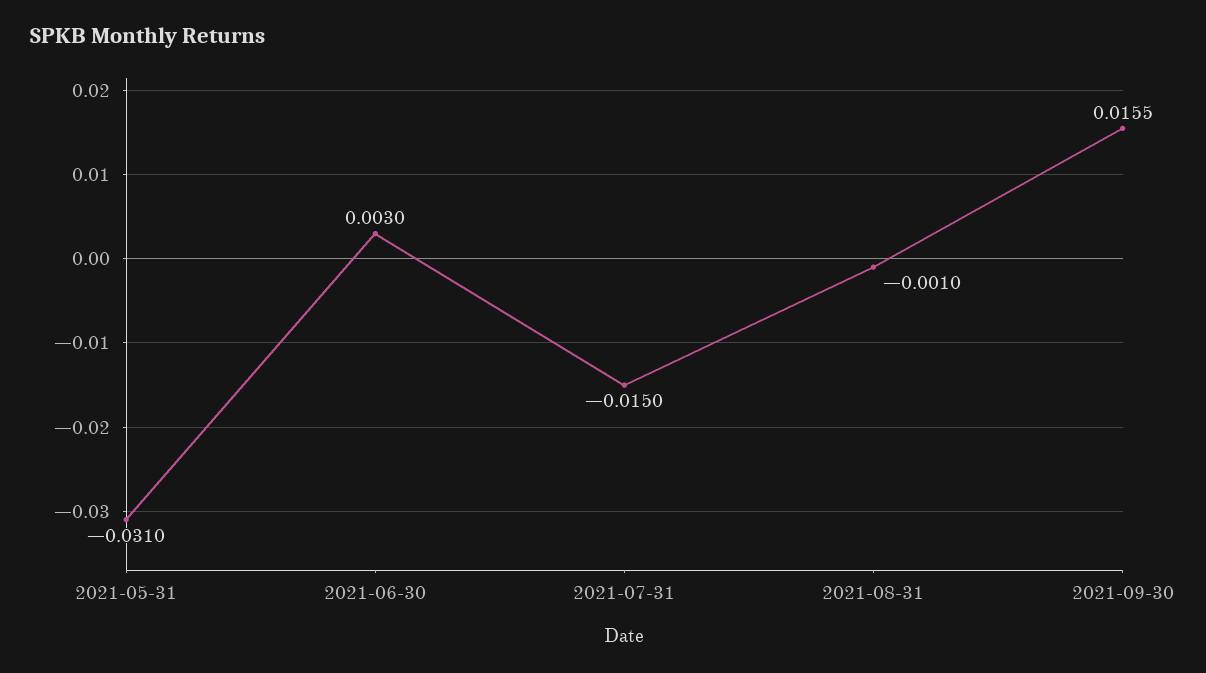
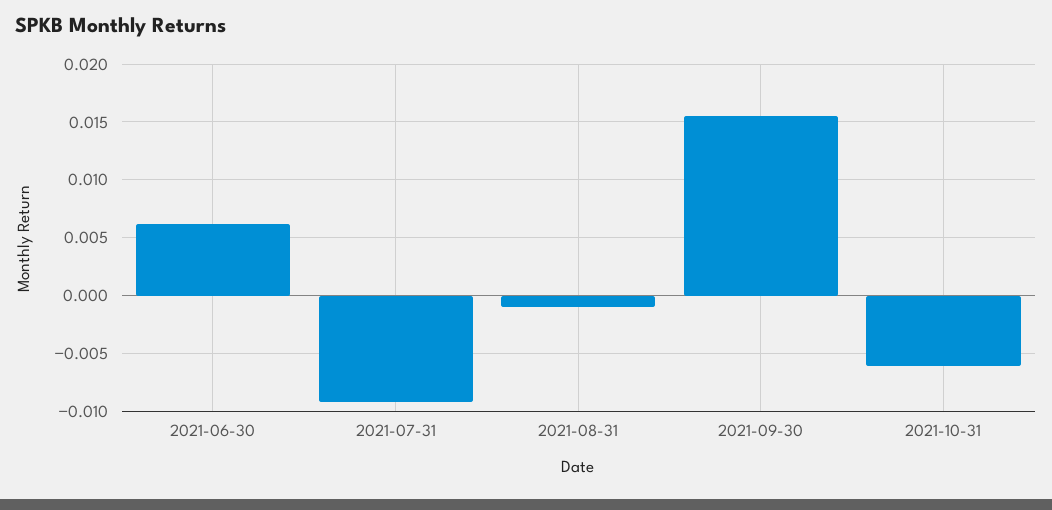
2021-05-31: -0.031 -> none
2021-06-30: 0.003 -> 0.006
2021-07-31: -0.015 -> -0.009
2021-10-31: none -> -0.006

